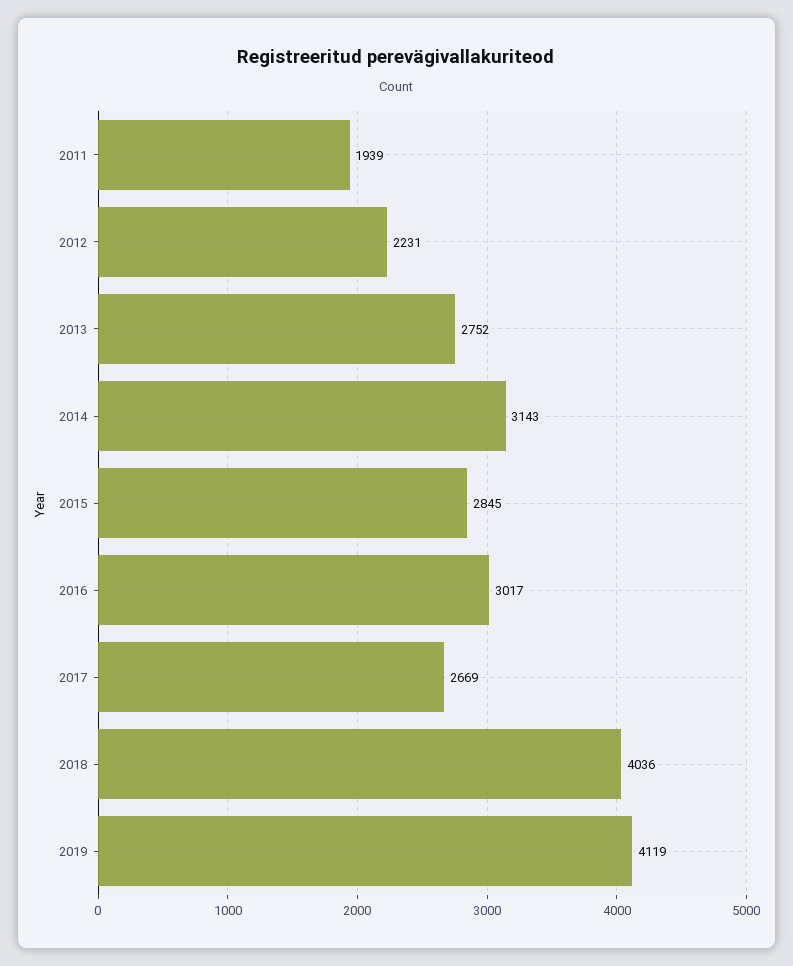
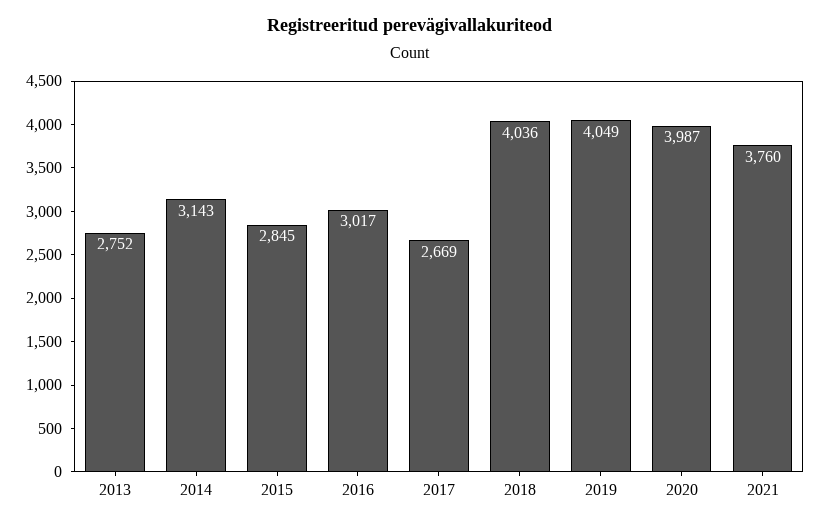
2011: 1939 -> none
2012: 2231 -> none
2019: 4119 -> 4049
2020: none -> 3987
2021: none -> 3760

